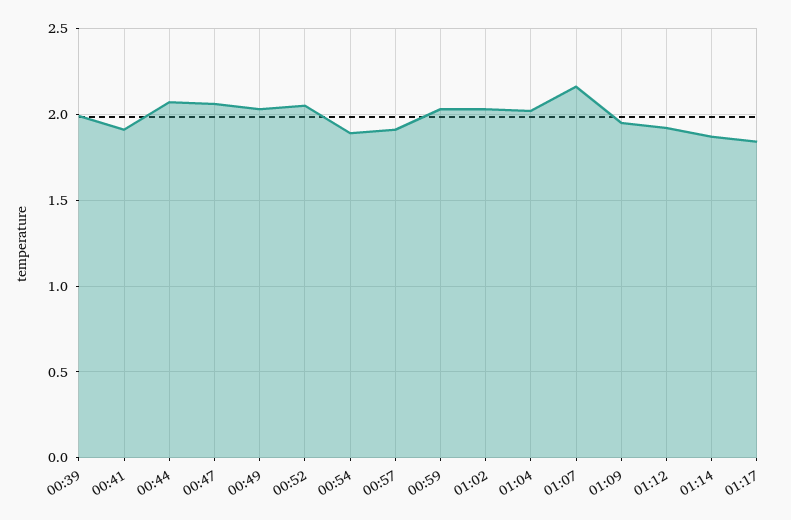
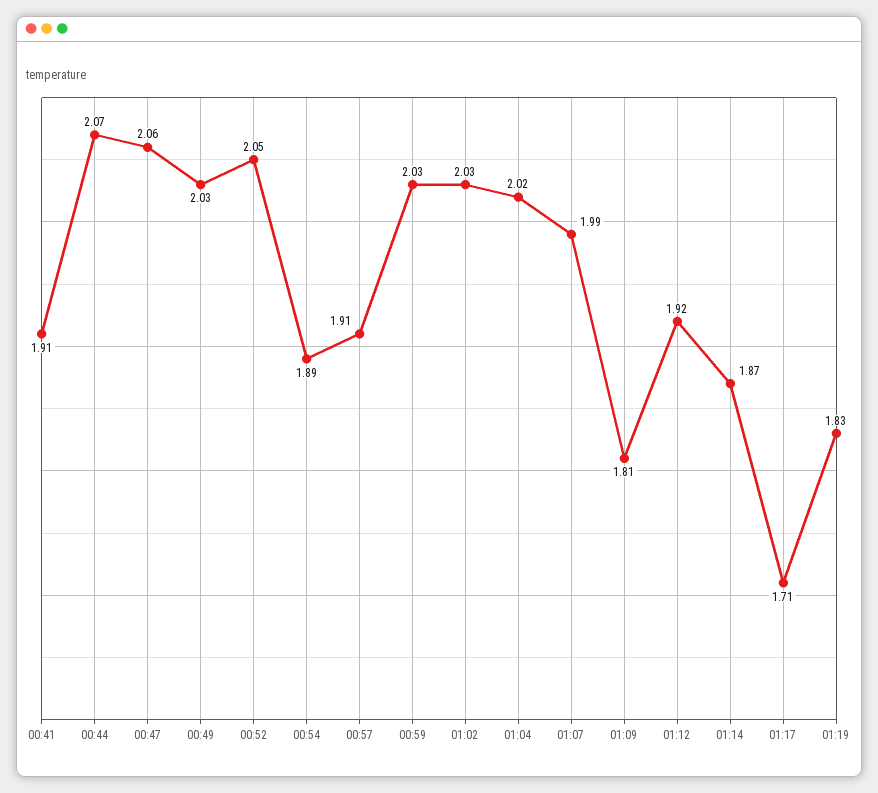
00:39: 2 -> none
01:07: 2.15 -> 1.99
01:09: 1.95 -> 1.81
01:17: 1.85 -> 1.71
01:19: none -> 1.83

